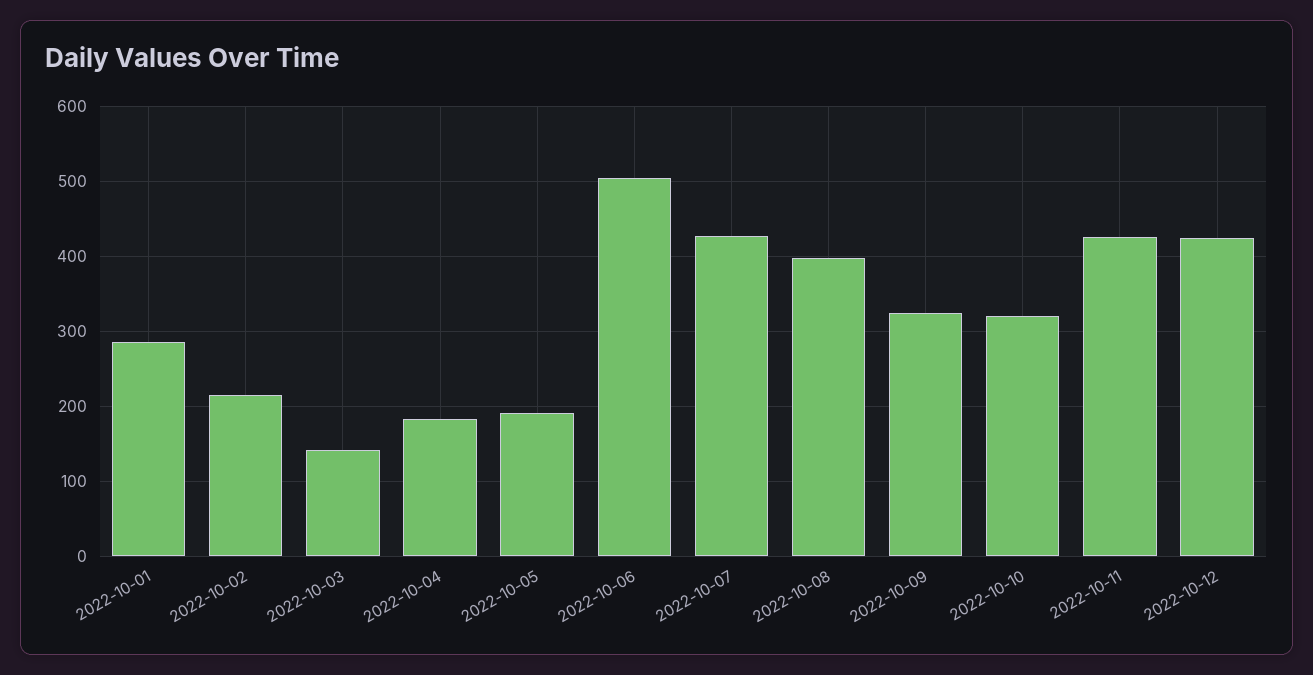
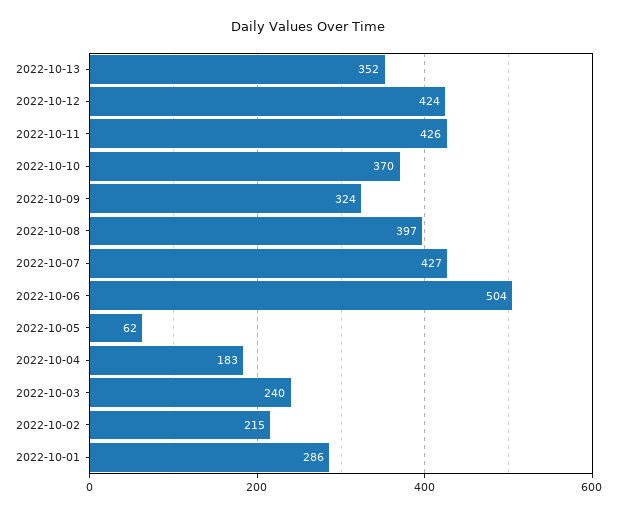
2022-10-03: 140 -> 240
2022-10-05: 190 -> 62
2022-10-10: 320 -> 370
2022-10-13: none -> 352

